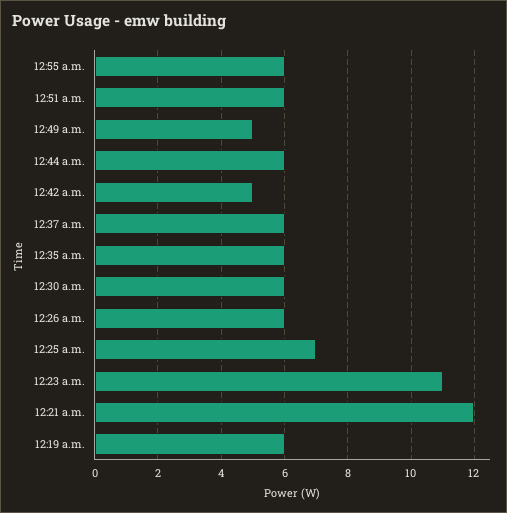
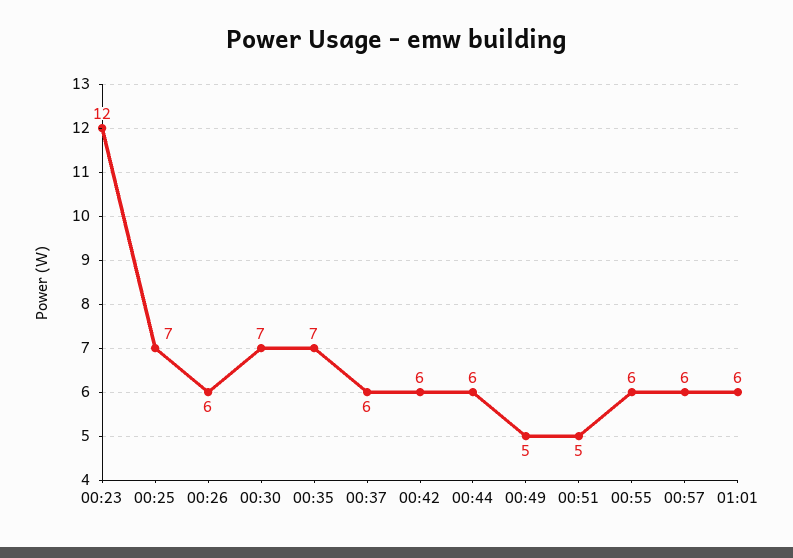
12:51 a.m.: 6 -> 5
12:42 a.m.: 5 -> 6
12:35 a.m.: 6 -> 7
12:30 a.m.: 6 -> 7
12:23 a.m.: 11 -> 12
12:21 a.m.: 12 -> none
12:19 a.m.: 6 -> none
00:57: none -> 6
01:01: none -> 6

